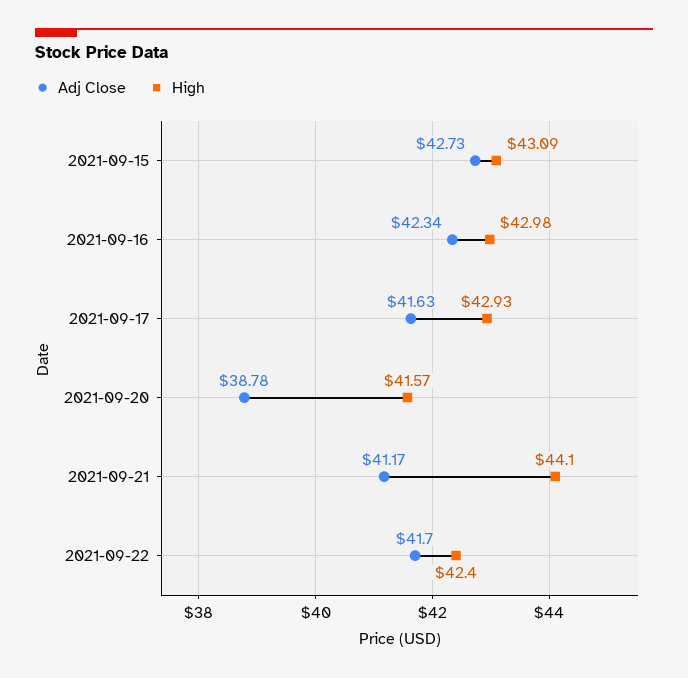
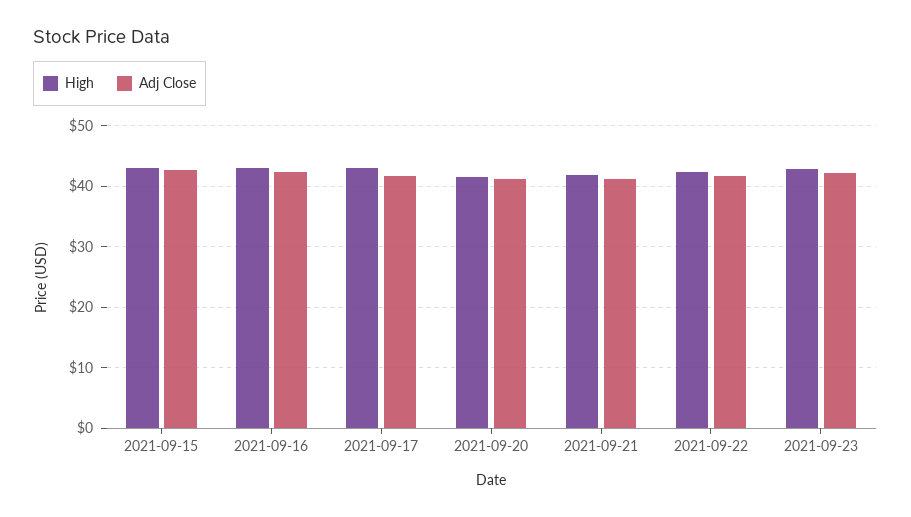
Adj Close, 2021-09-20: 38.78 -> 41
High, 2021-09-21: 44.1 -> 42
High, 2021-09-23: none -> 43
Adj Close, 2021-09-23: none -> 42

